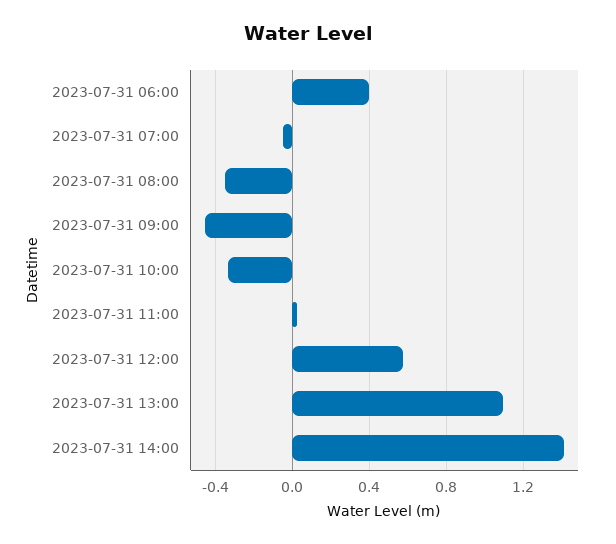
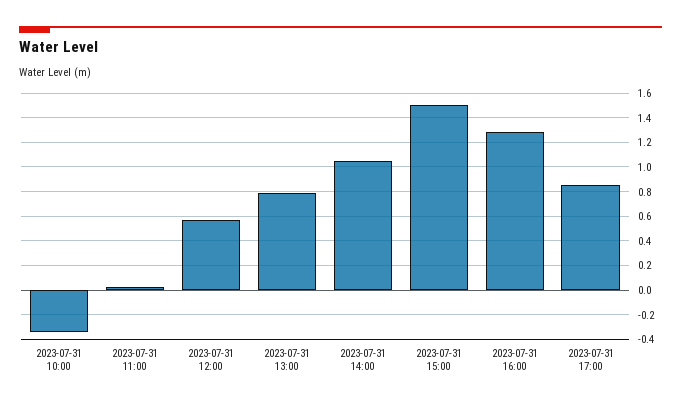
2023-07-31 06:00: 0.4 -> none
2023-07-31 07:00: -0.05 -> none
2023-07-31 08:00: -0.35 -> none
2023-07-31 09:00: -0.45 -> none
2023-07-31 13:00: 1.1 -> 0.8
2023-07-31 14:00: 1.4 -> 1.05
2023-07-31 15:00: none -> 1.5
2023-07-31 16:00: none -> 1.3
2023-07-31 17:00: none -> 0.85

